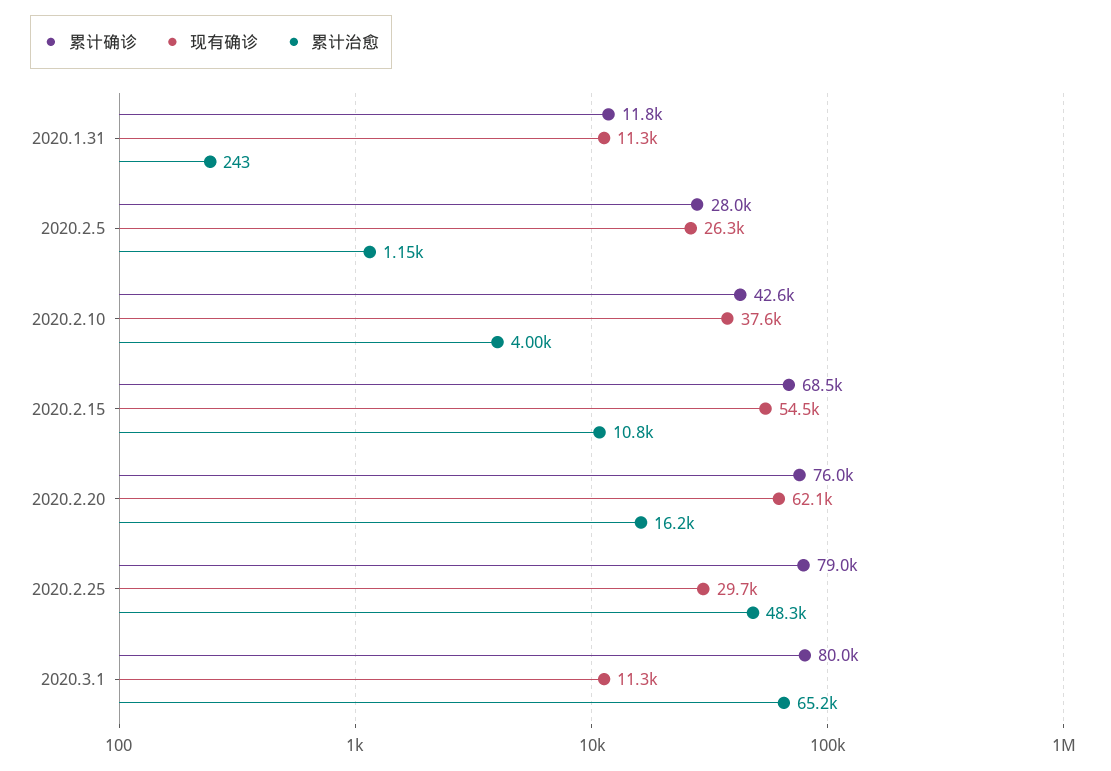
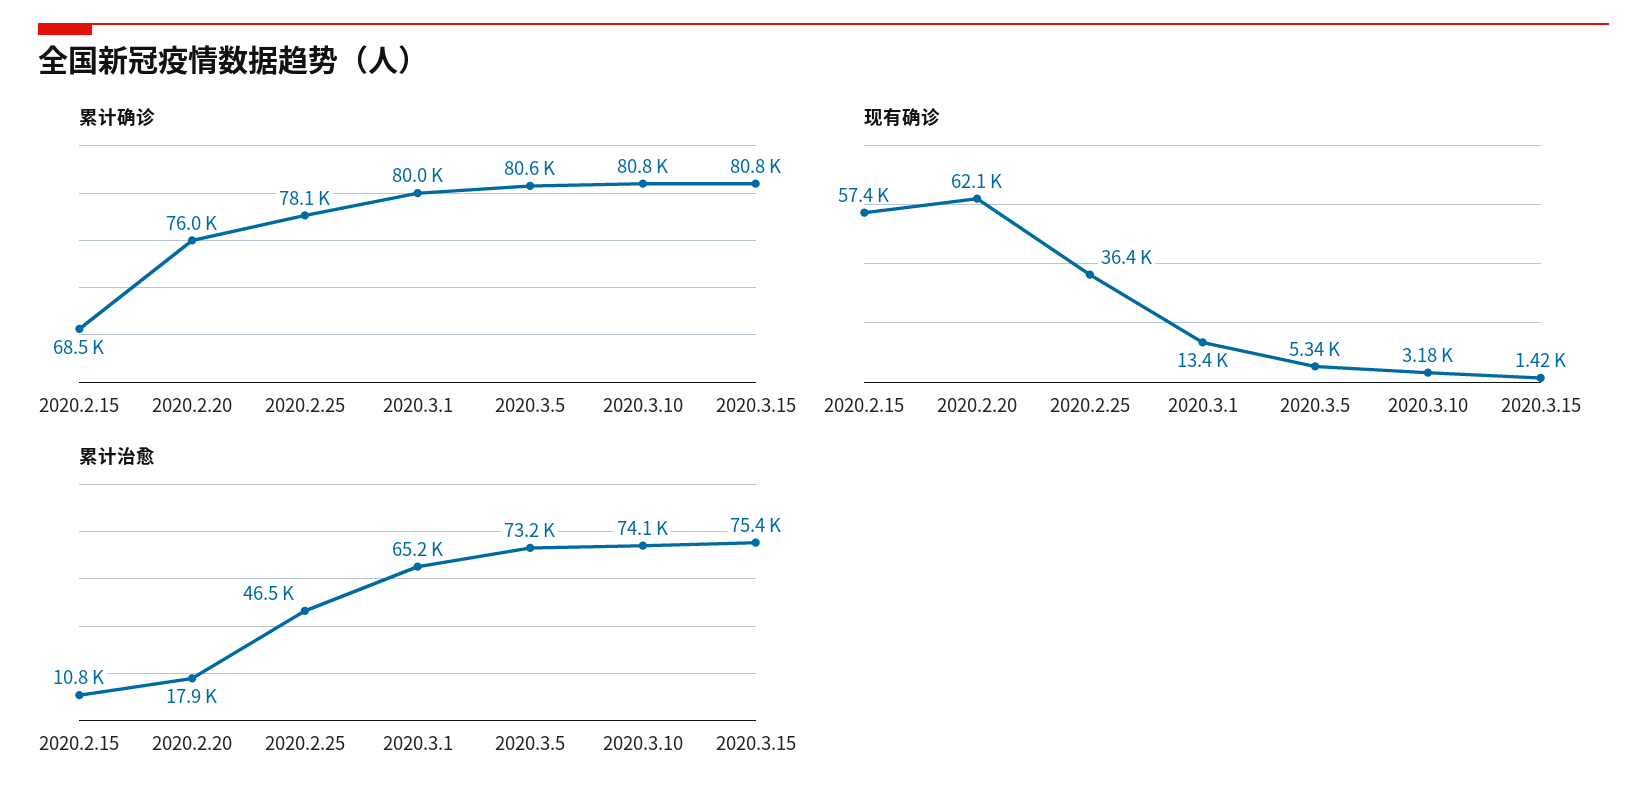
累计确诊, 2020.1.31: 11800 -> none
现有确诊, 2020.1.31: 11300 -> none
累计治愈, 2020.1.31: 243 -> none
累计确诊, 2020.2.5: 28000 -> none
现有确诊, 2020.2.5: 26300 -> none
累计治愈, 2020.2.5: 1150 -> none
累计确诊, 2020.2.10: 42600 -> none
现有确诊, 2020.2.10: 37600 -> none
累计治愈, 2020.2.10: 4000 -> none
现有确诊, 2020.2.15: 54500 -> 57400
累计治愈, 2020.2.20: 16200 -> 17900
累计确诊, 2020.2.25: 79000 -> 78100
现有确诊, 2020.2.25: 29700 -> 36400
累计治愈, 2020.2.25: 48300 -> 46500
现有确诊, 2020.3.1: 11300 -> 13400
累计确诊, 2020.3.5: none -> 80600
累计确诊, 2020.3.10: none -> 80800
累计确诊, 2020.3.15: none -> 80800
现有确诊, 2020.3.5: none -> 5340
现有确诊, 2020.3.10: none -> 3180
现有确诊, 2020.3.15: none -> 1420
累计治愈, 2020.3.5: none -> 73200
累计治愈, 2020.3.10: none -> 74100
累计治愈, 2020.3.15: none -> 75400

